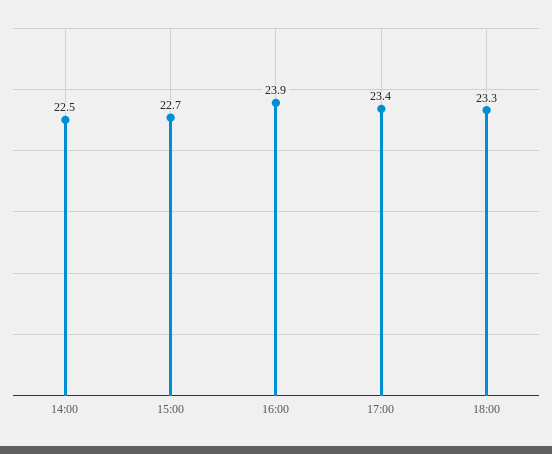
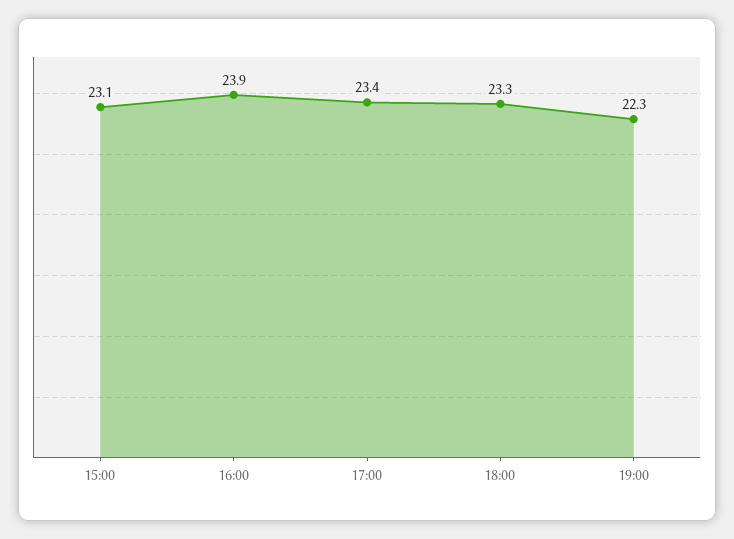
14:00: 22.5 -> none
15:00: 22.7 -> 23.1
19:00: none -> 22.3

